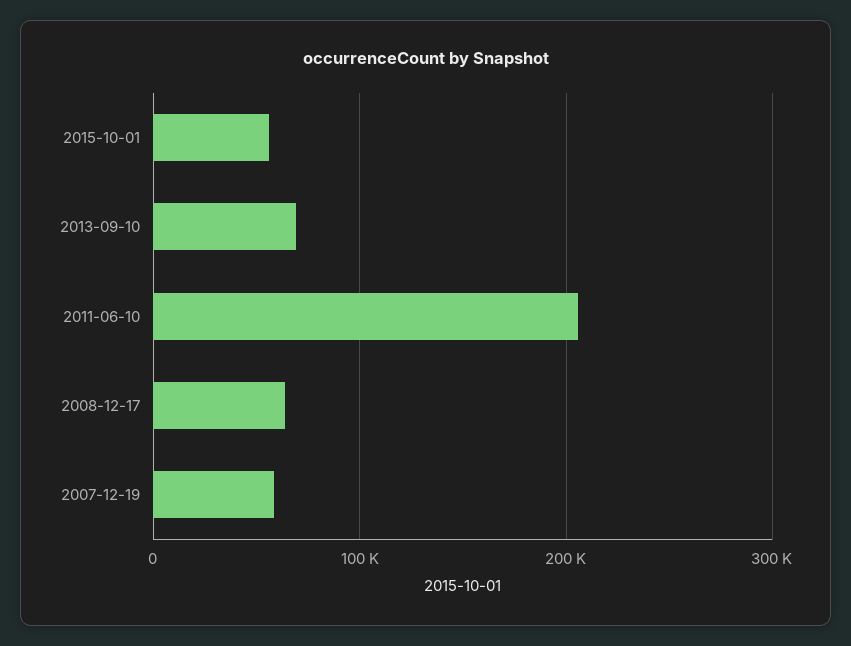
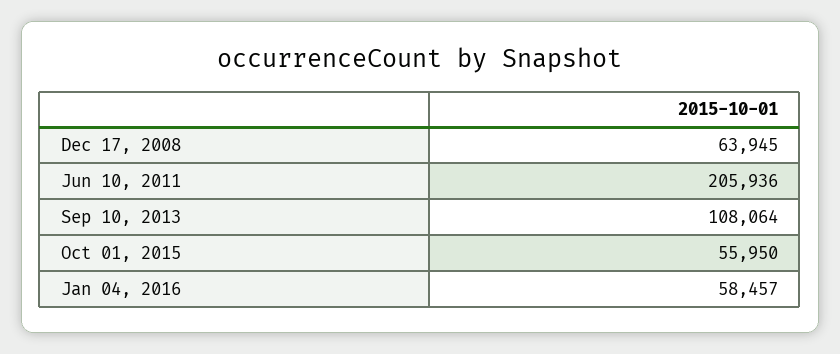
2013-09-10: 70000 -> 108064
2007-12-19: 60000 -> none
Jan 04, 2016: none -> 58457

